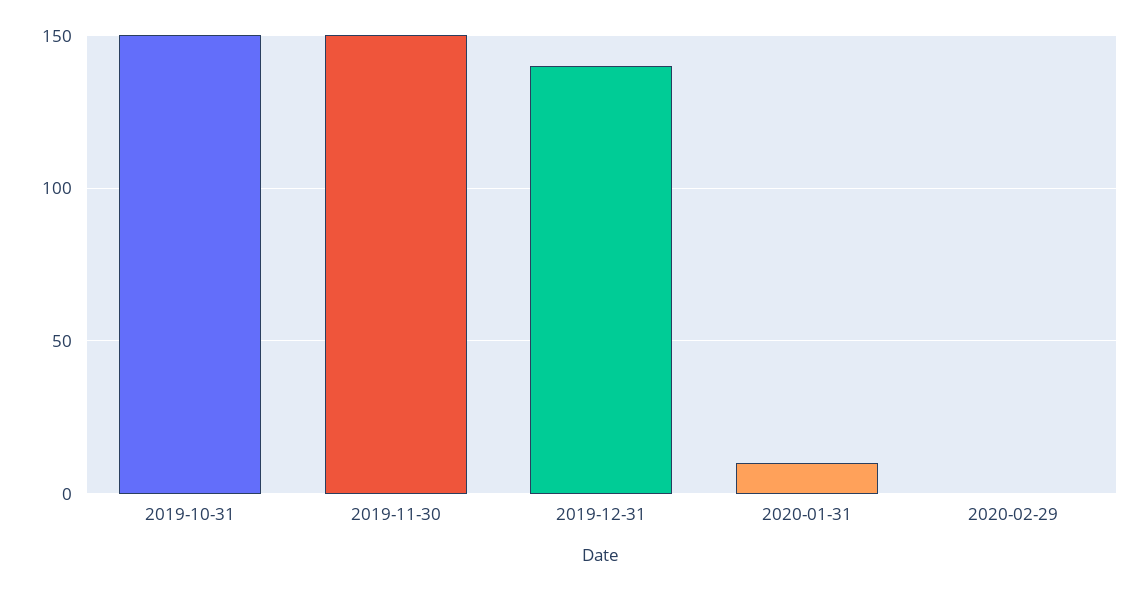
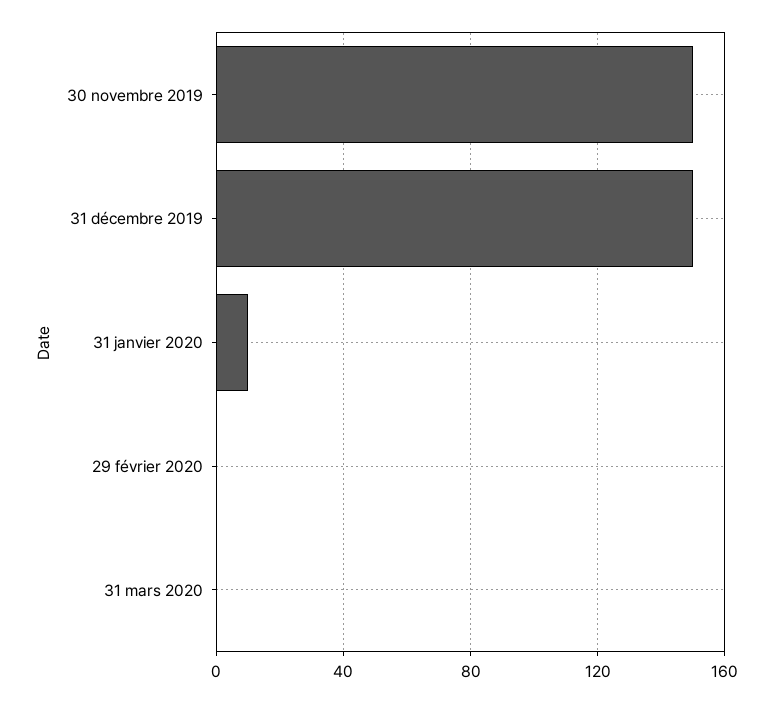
2019-10-31: 150 -> none
2019-12-31: 140 -> 150
31 mars 2020: none -> 0

